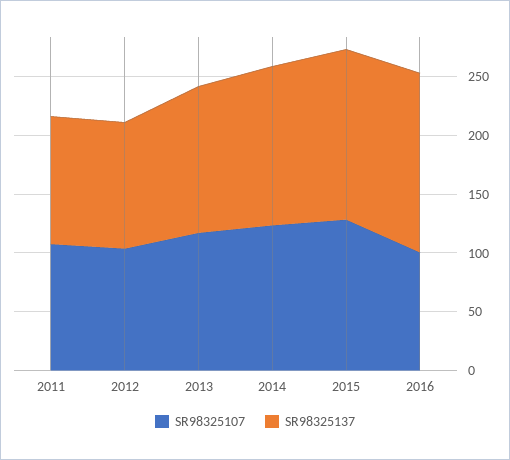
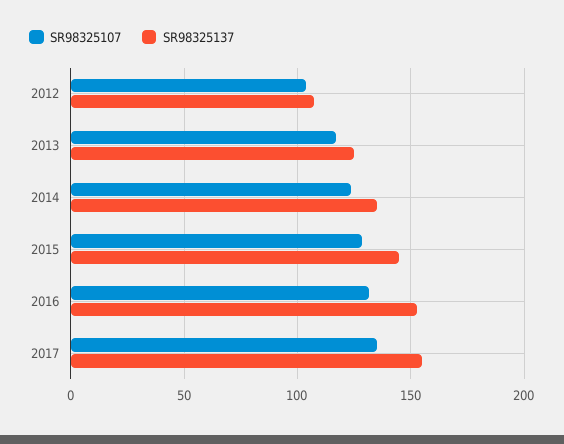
SR98325107, 2011: 110 -> none
SR98325137, 2011: 110 -> none
SR98325107, 2016: 100 -> 130
SR98325107, 2017: none -> 135
SR98325137, 2017: none -> 155

